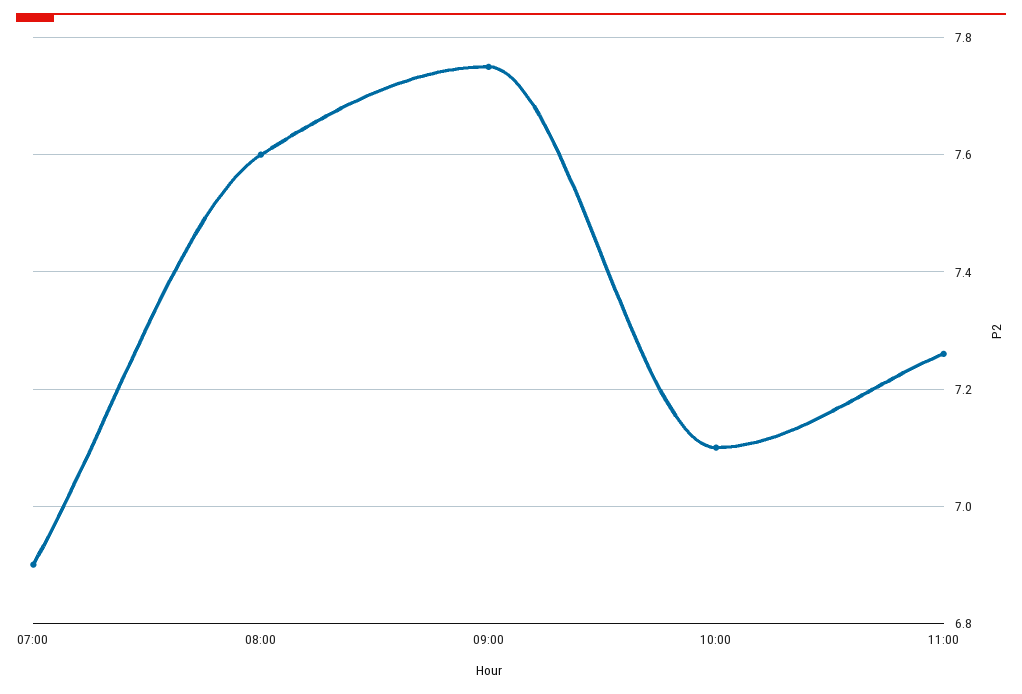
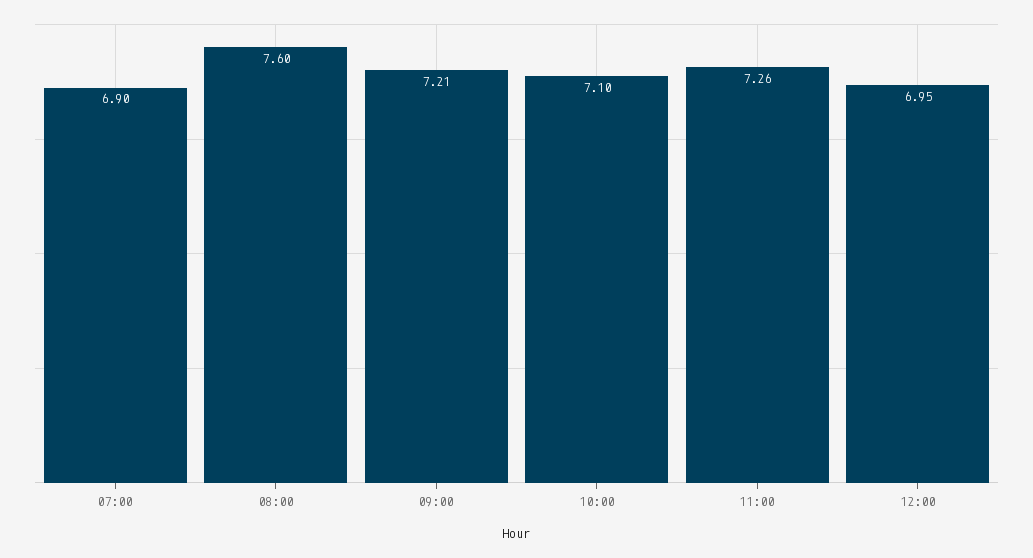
09:00: 7.75 -> 7.21
12:00: none -> 6.95

